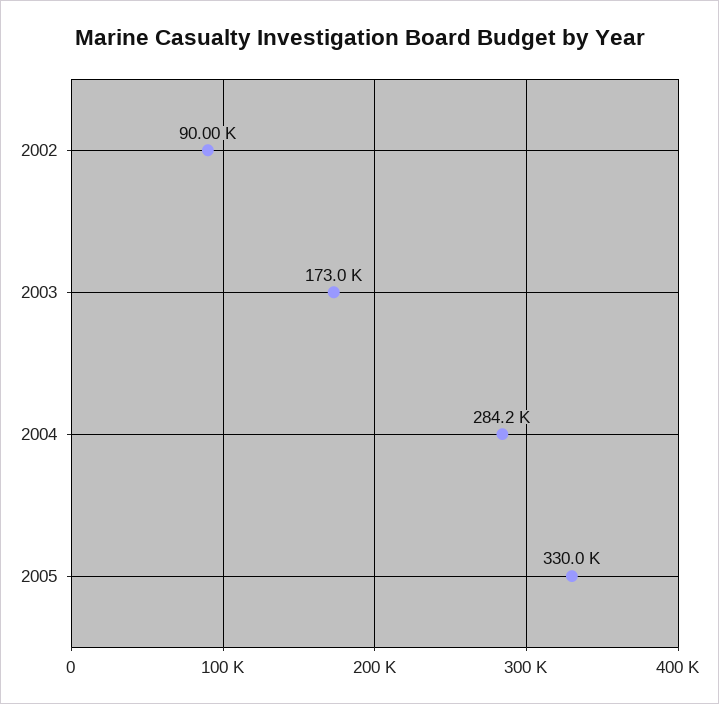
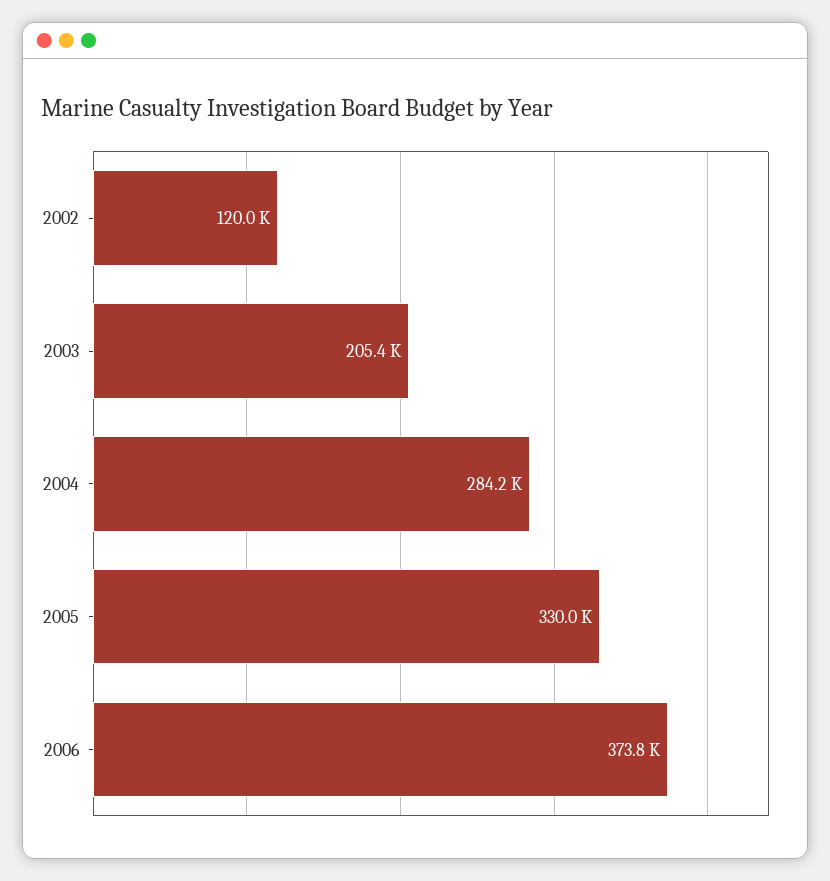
2002: 90000 -> 120000
2003: 173000 -> 205400
2006: none -> 373800

